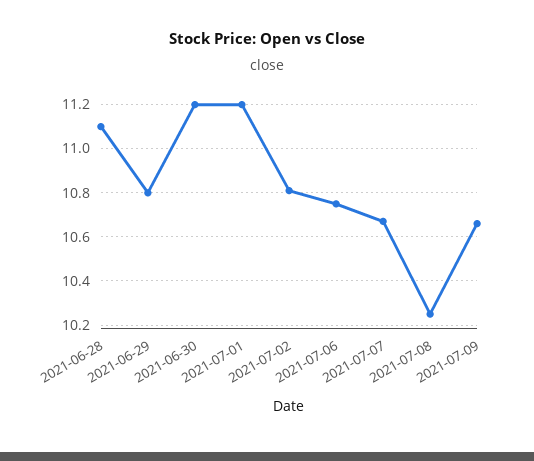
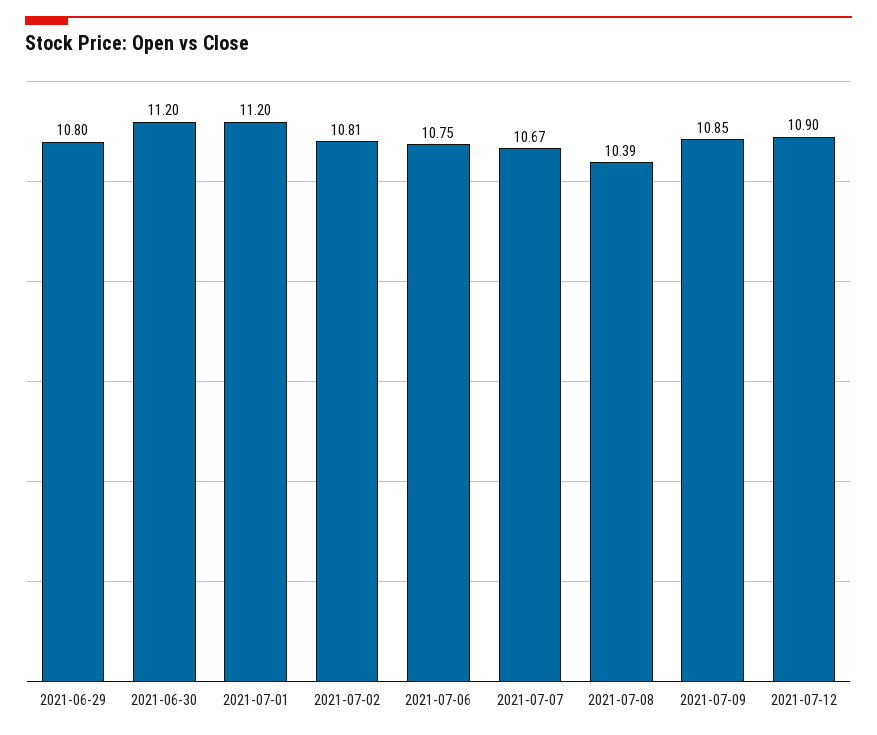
2021-06-28: 11.1 -> none
2021-07-08: 10.25 -> 10.39
2021-07-09: 10.65 -> 10.85
2021-07-12: none -> 10.9

